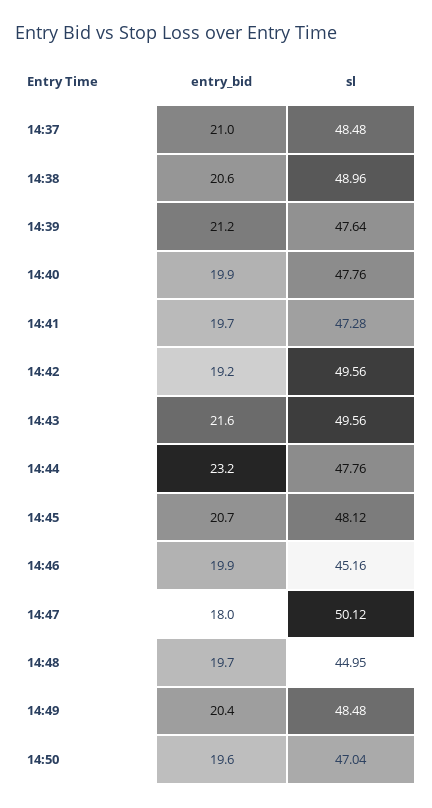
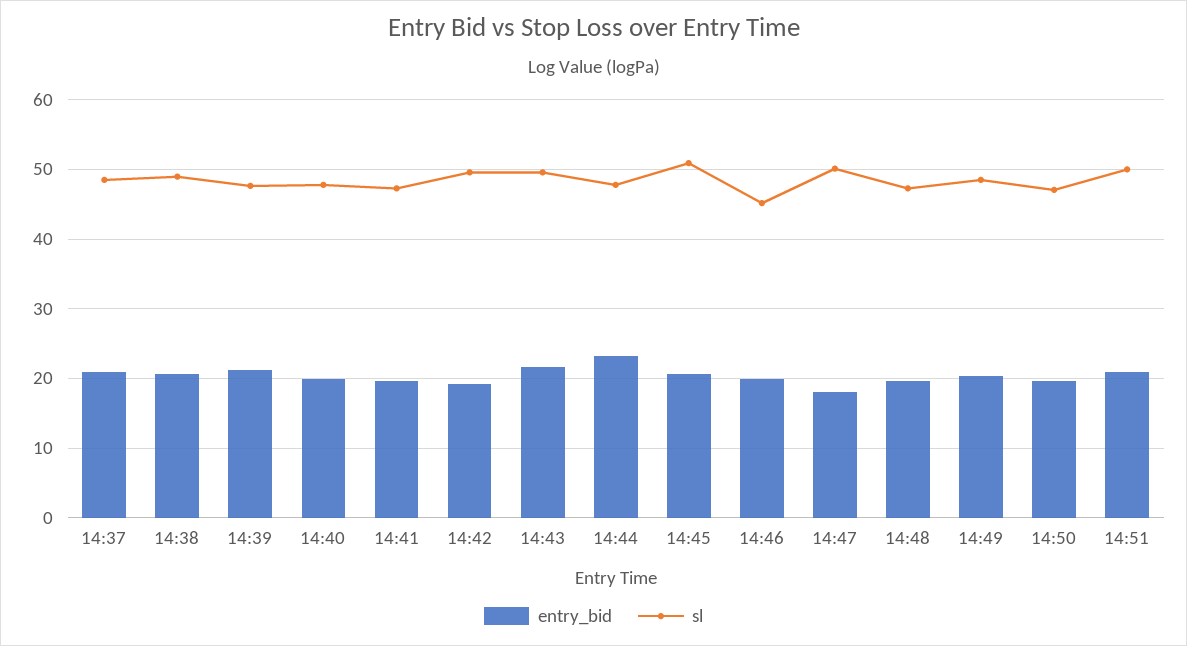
sl, 14:45: 48.12 -> 51
sl, 14:48: 44.95 -> 47
entry_bid, 14:51: none -> 21
sl, 14:51: none -> 50

